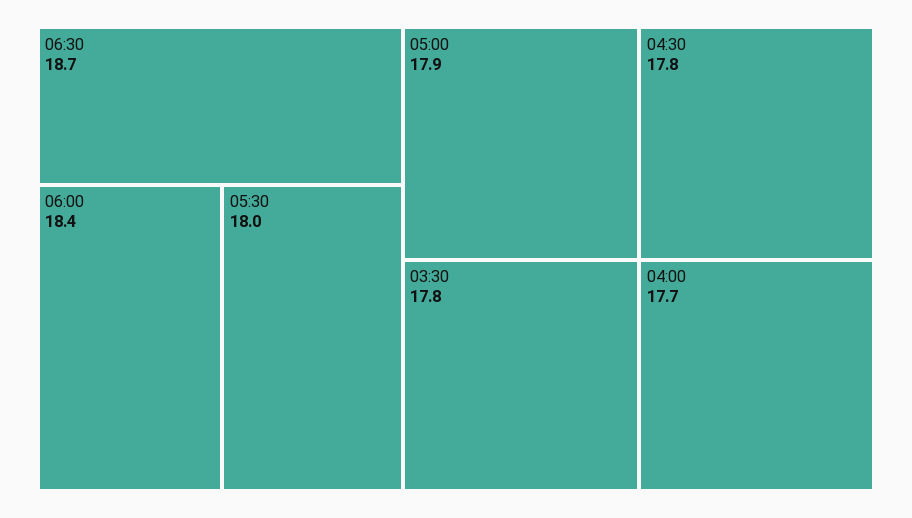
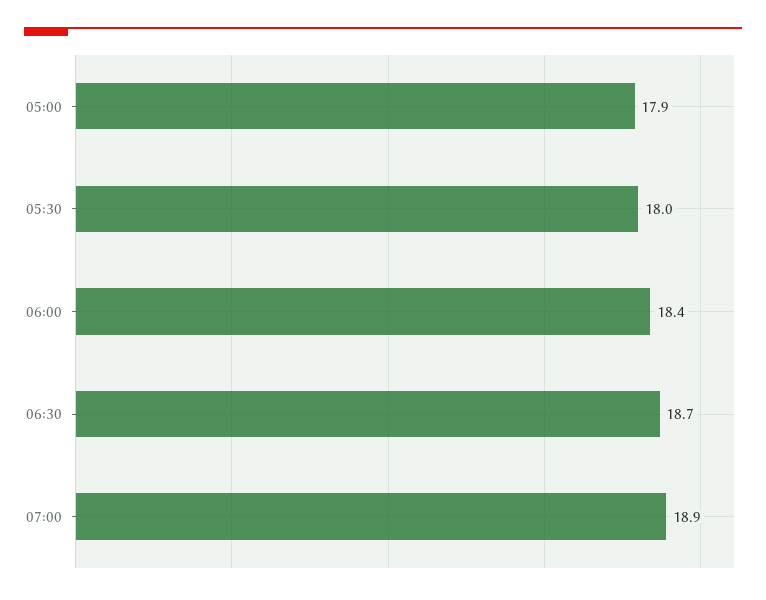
03:30: 17.8 -> none
04:30: 17.8 -> none
04:00: 17.7 -> none
07:00: none -> 18.9

